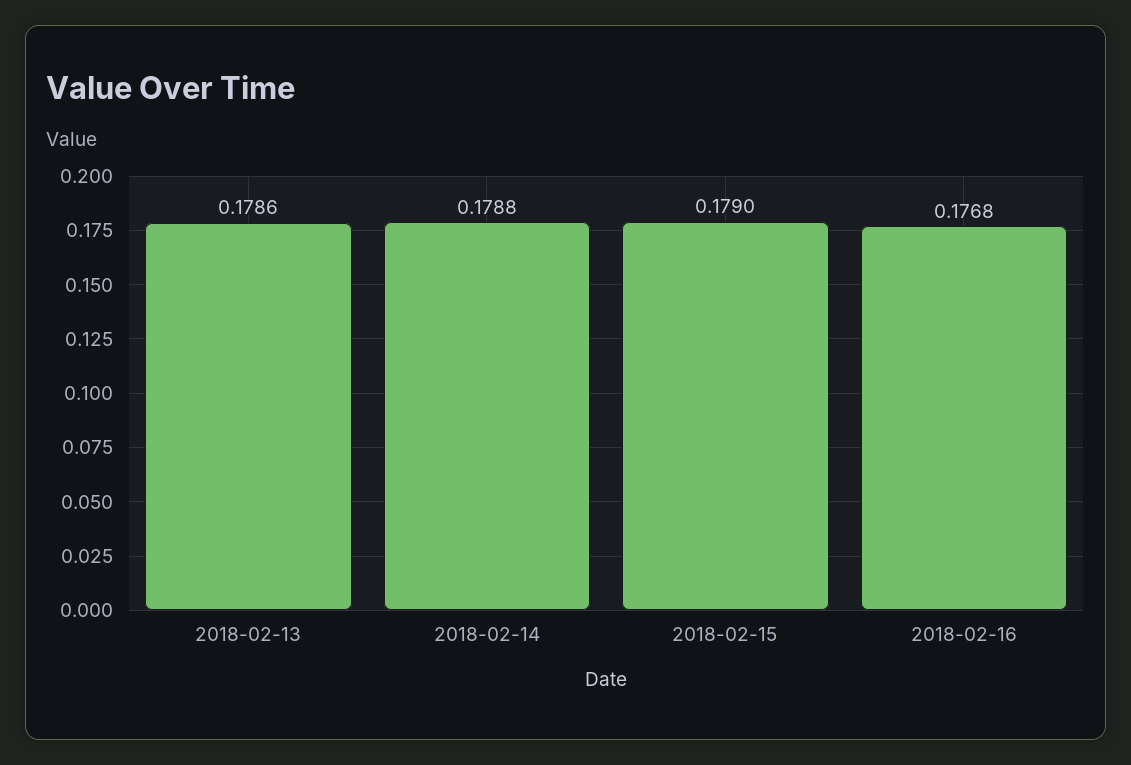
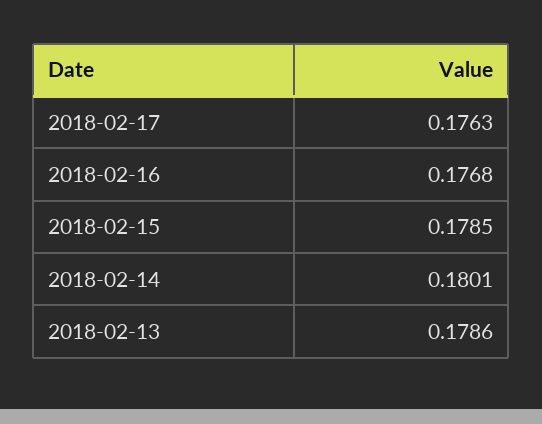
2018-02-14: 0.1788 -> 0.1801
2018-02-15: 0.179 -> 0.1785
2018-02-17: none -> 0.1763

